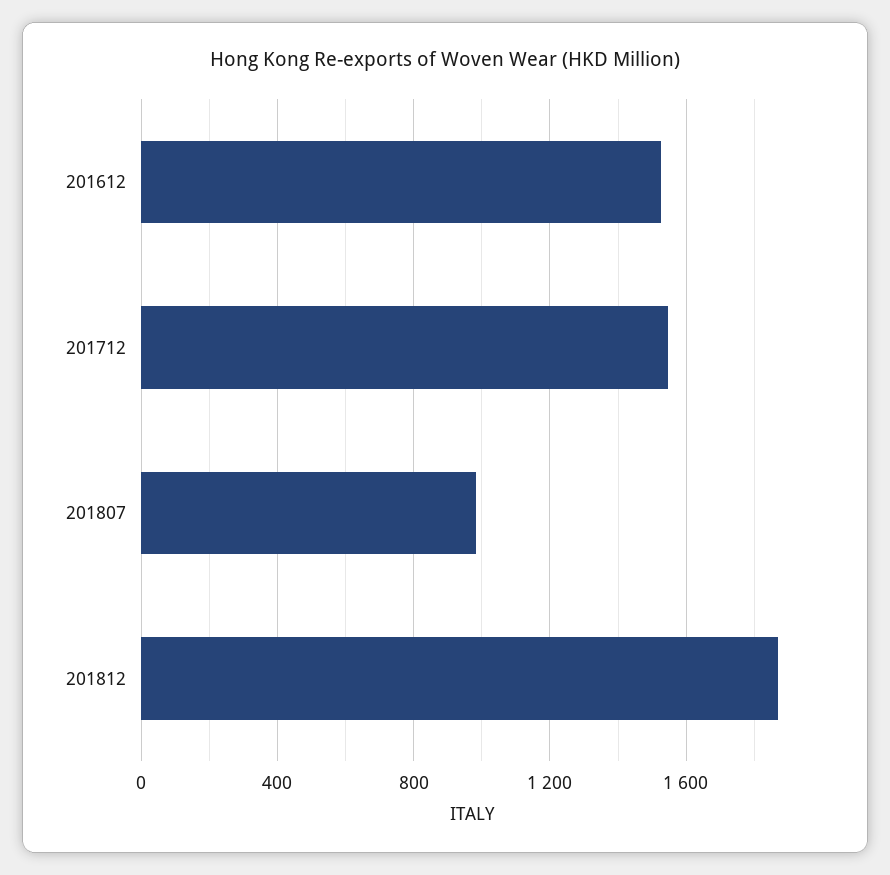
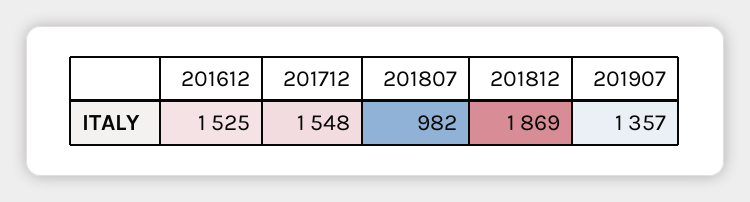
201907: none -> 1357

